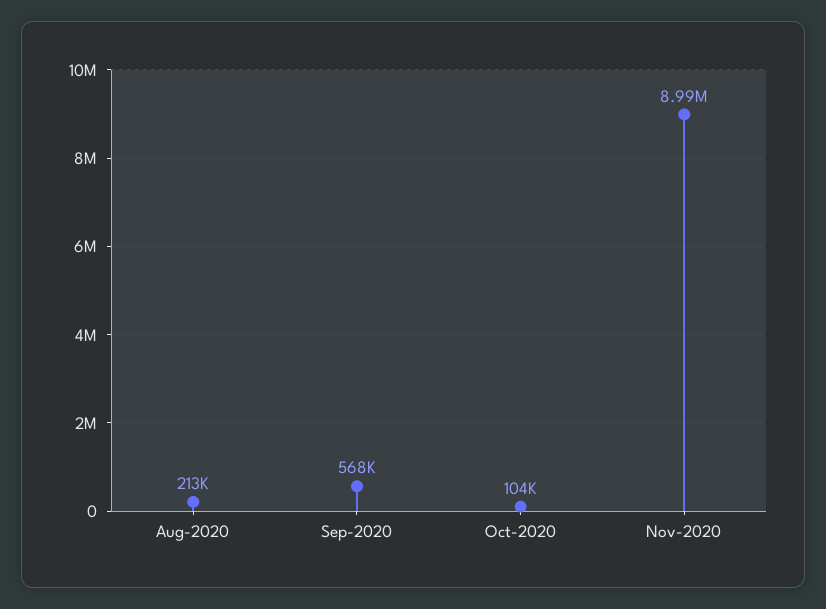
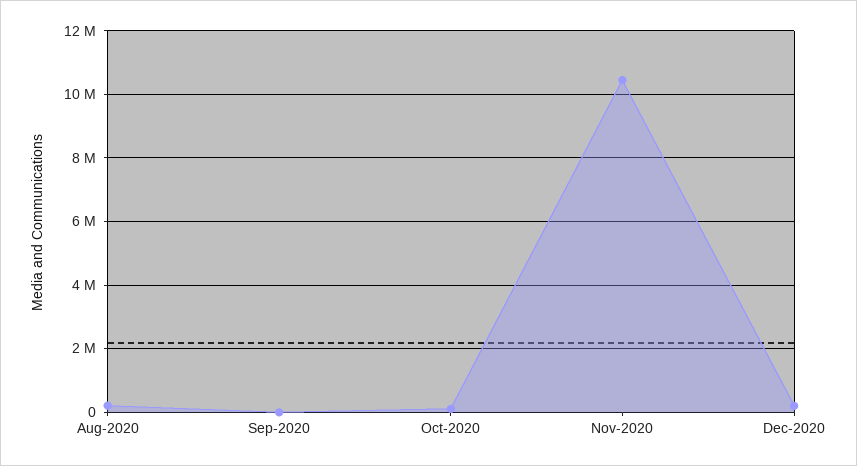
Sep-2020: 568000 -> 0
Nov-2020: 8990000 -> 10400000
Dec-2020: none -> 200000

